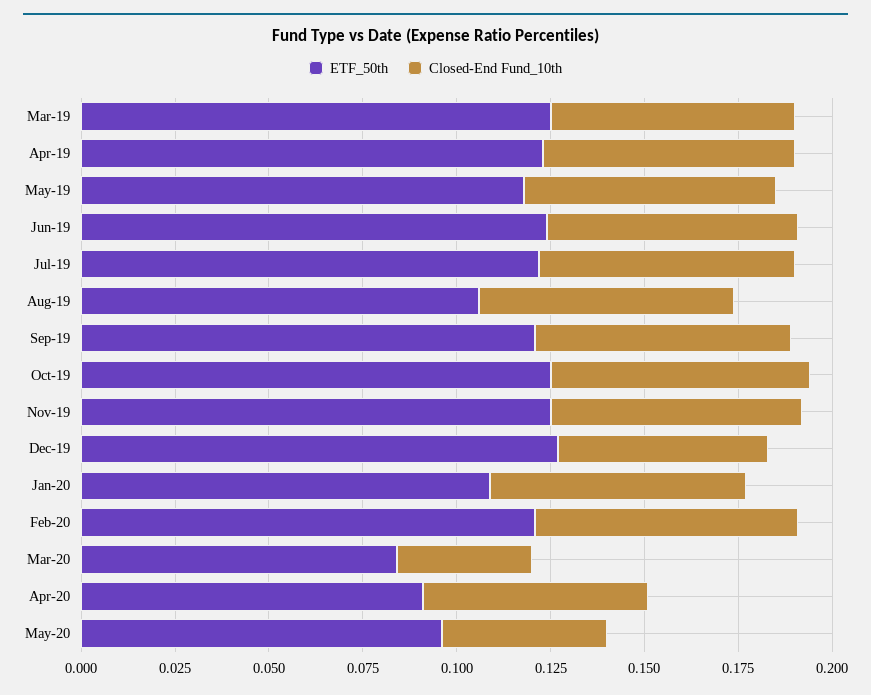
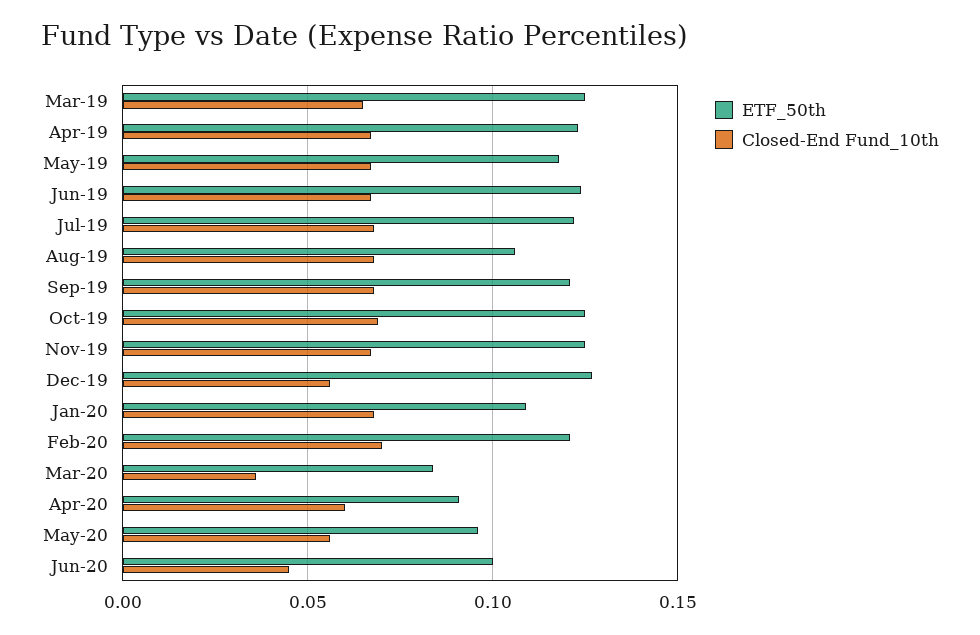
Closed-End Fund_10th, May-20: 0.045 -> 0.055
ETF_50th, Jun-20: none -> 0.1
Closed-End Fund_10th, Jun-20: none -> 0.045

